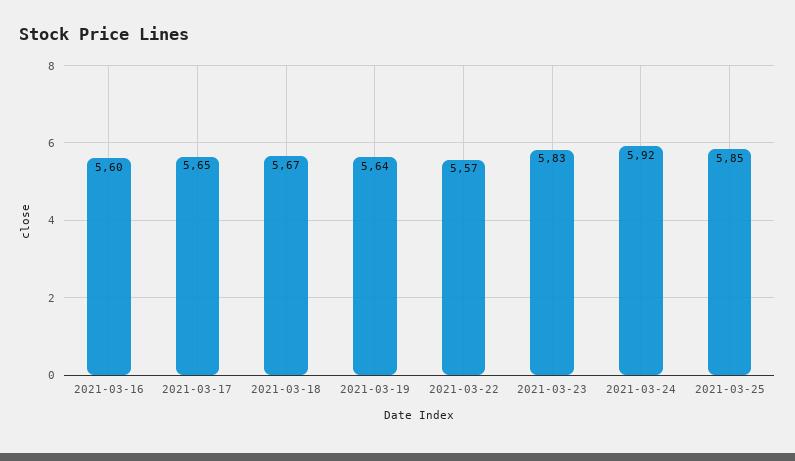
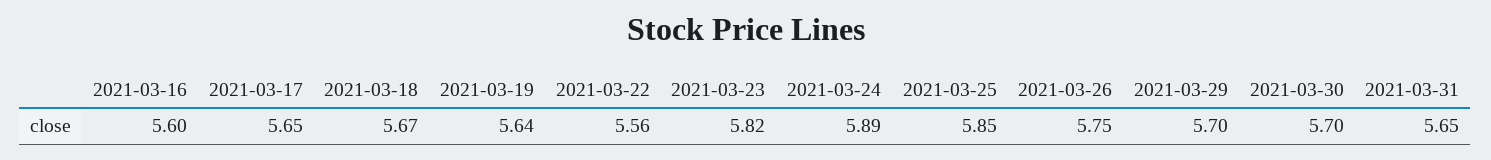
2021-03-22: 5.57 -> 5.56
2021-03-23: 5.83 -> 5.82
2021-03-24: 5.92 -> 5.89
2021-03-26: none -> 5.75
2021-03-29: none -> 5.7
2021-03-30: none -> 5.7
2021-03-31: none -> 5.65

